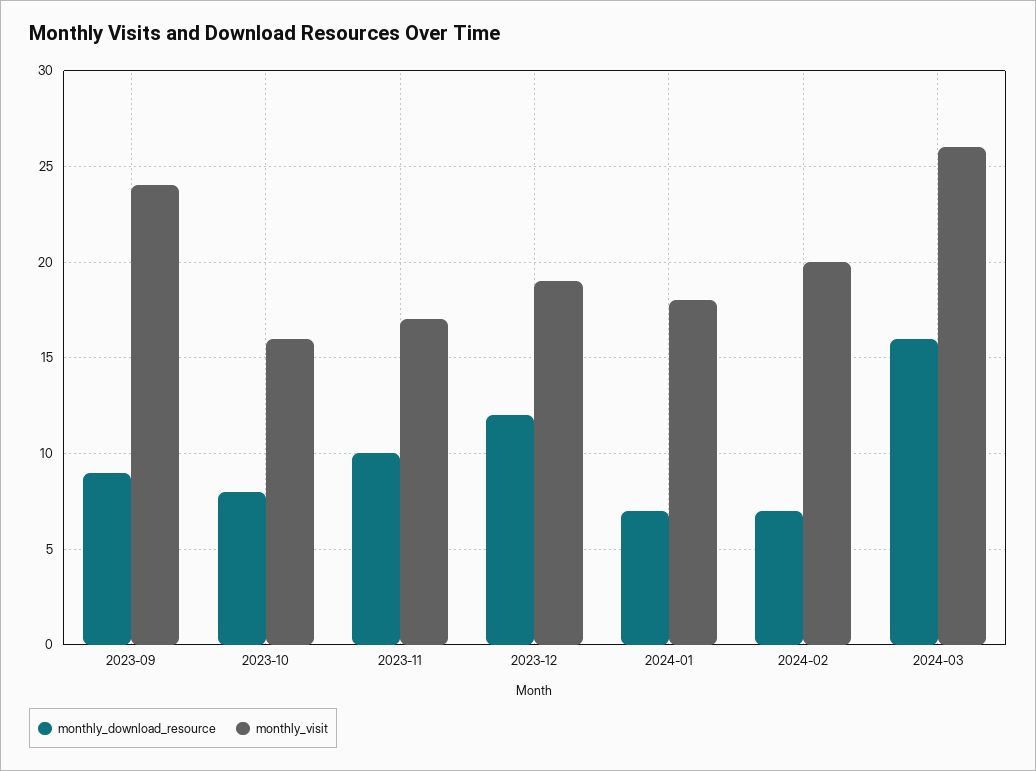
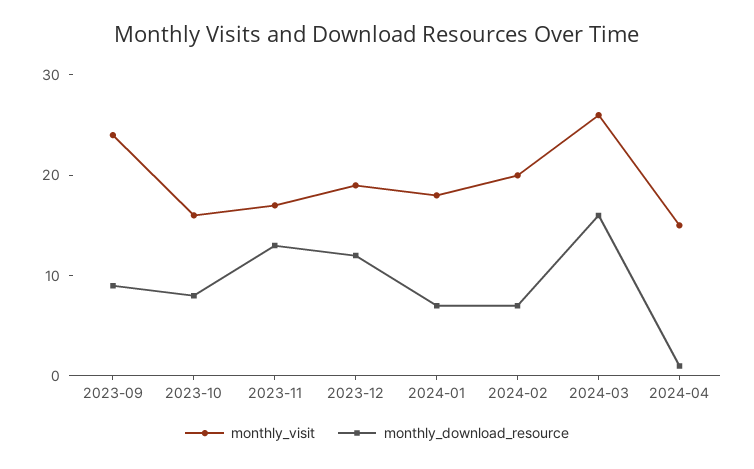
monthly_download_resource, 2023-11: 10 -> 13
monthly_visit, 2024-04: none -> 15
monthly_download_resource, 2024-04: none -> 1

